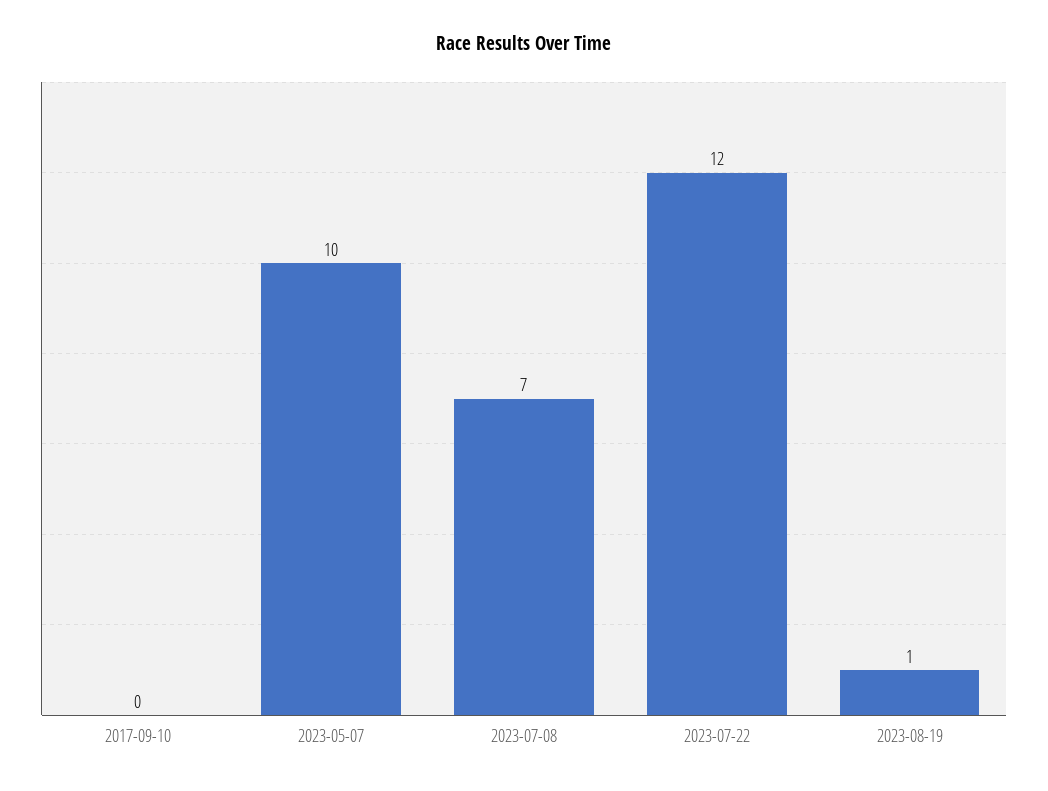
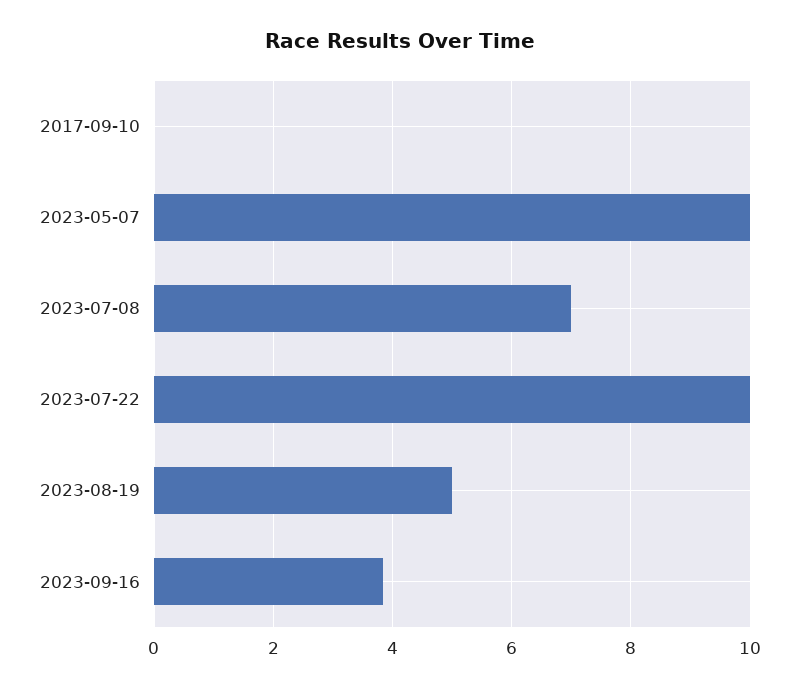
2023-07-22: 12 -> 10
2023-08-19: 1 -> 5
2023-09-16: none -> 3.8

